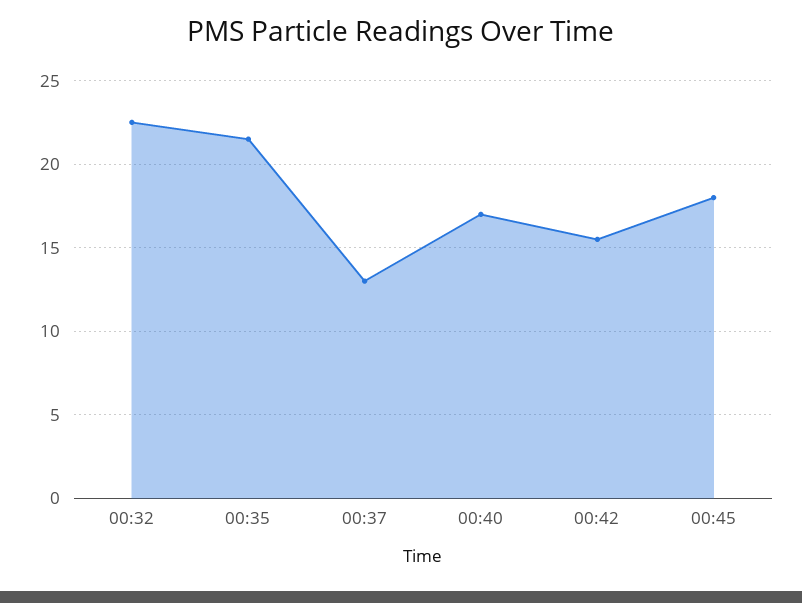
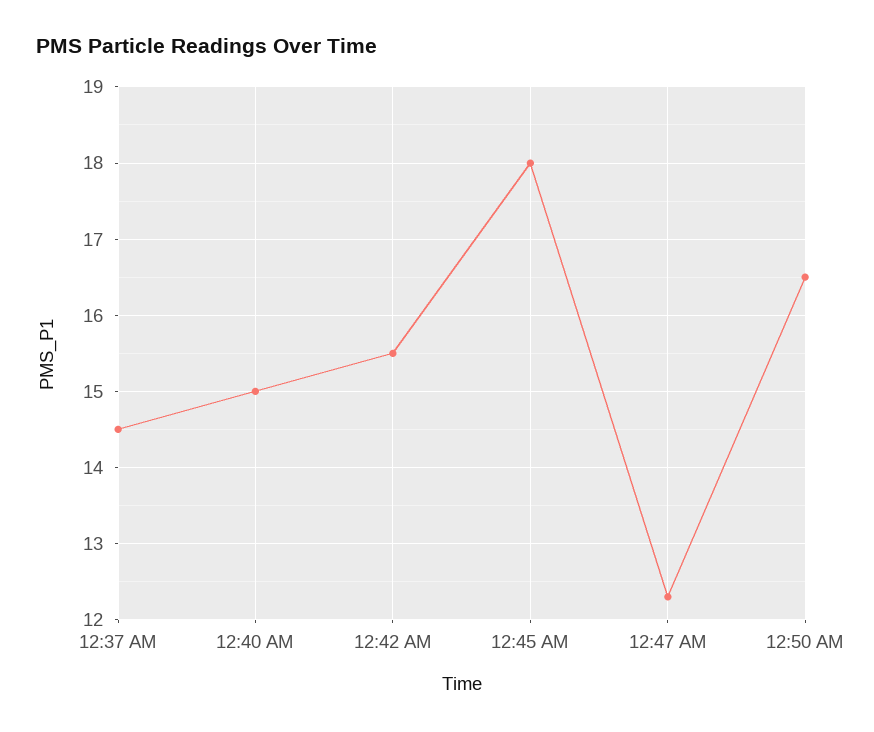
00:32: 22.5 -> none
00:35: 21.5 -> none
00:37: 13 -> 14.5
00:40: 17 -> 15
12:47 AM: none -> 12.3
12:50 AM: none -> 16.5

